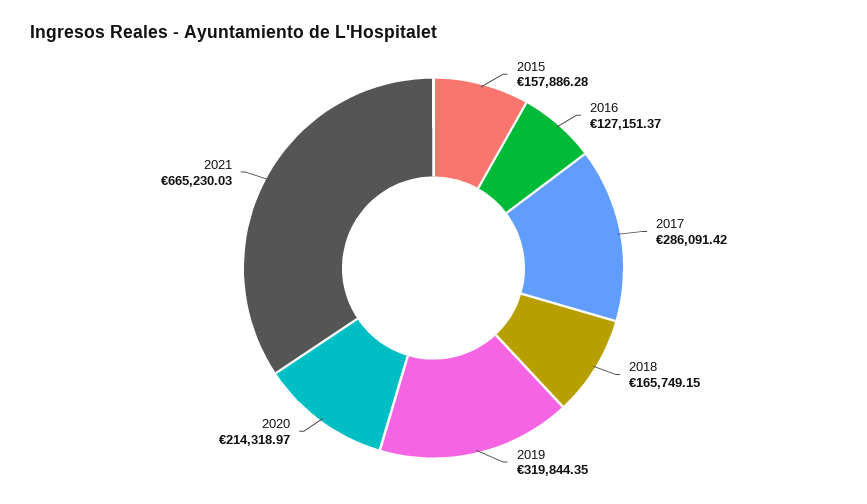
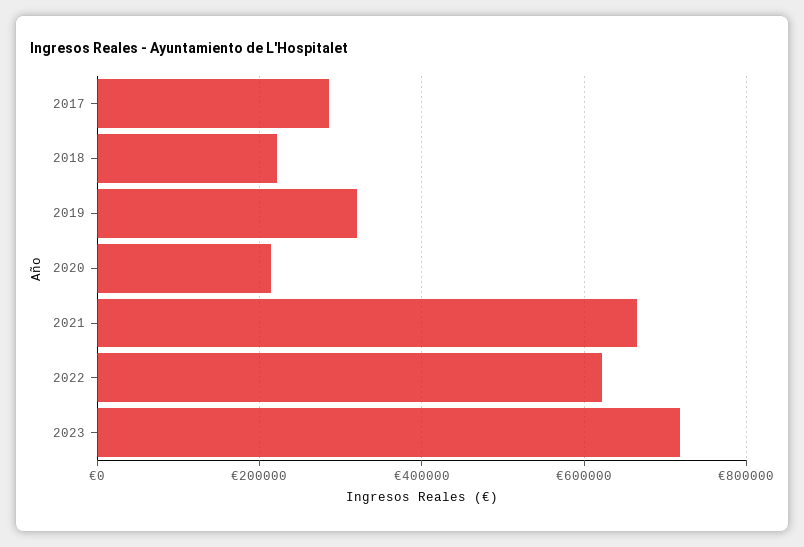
2015: 157886.28 -> none
2016: 127151.37 -> none
2018: 165749.15 -> 220000
2022: none -> 620000
2023: none -> 720000

